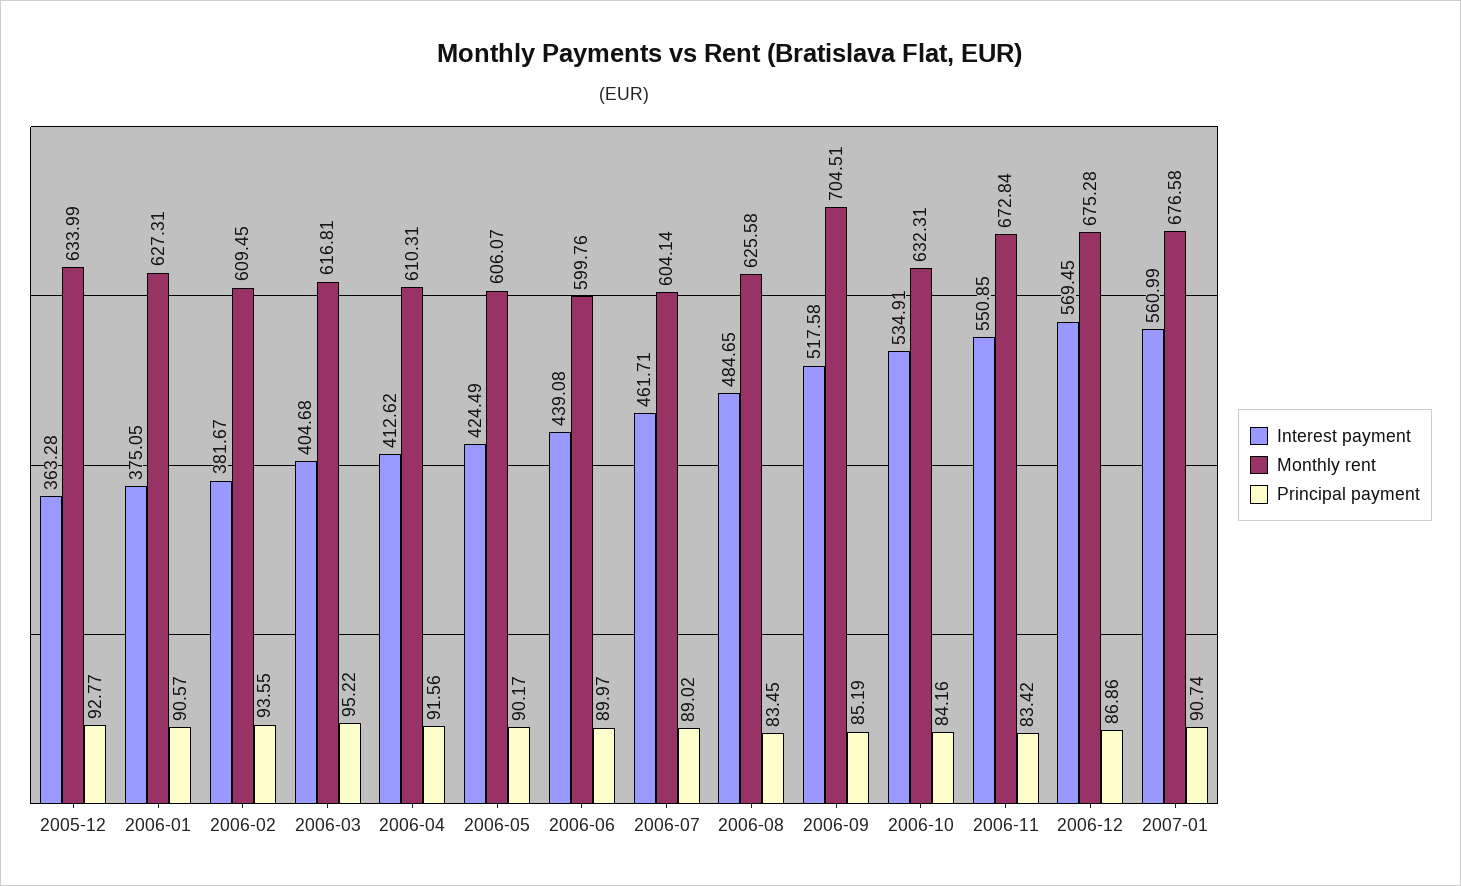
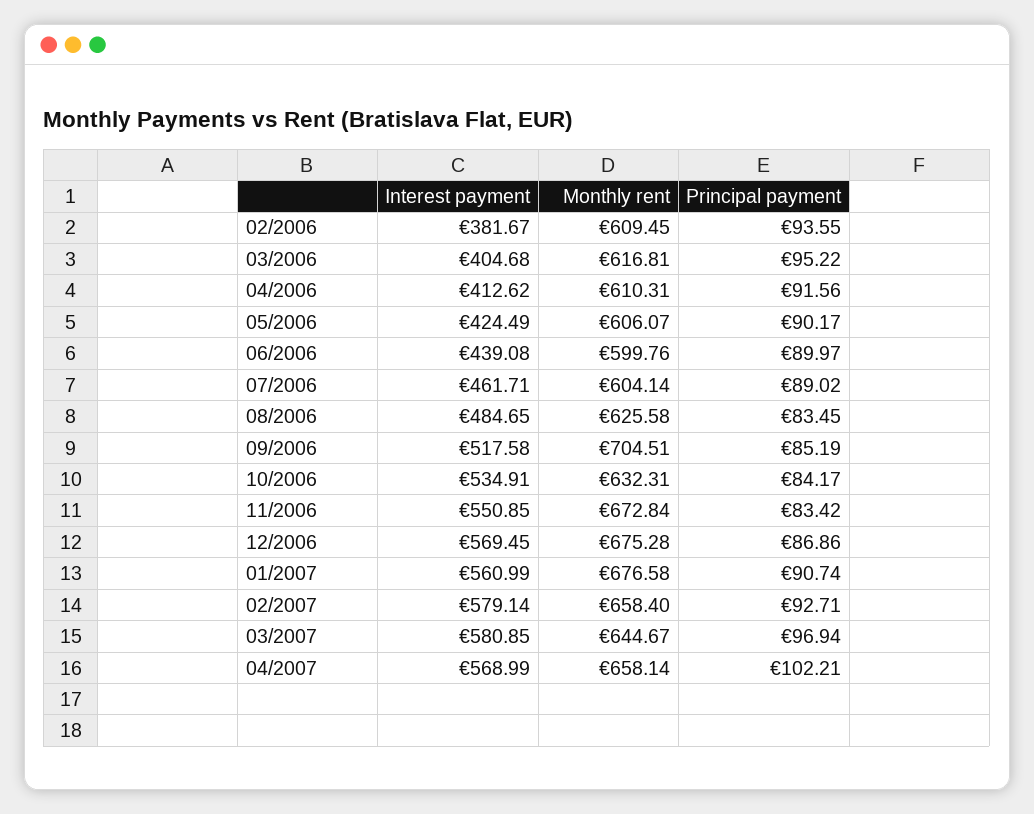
Interest payment, 2005-12: 363.28 -> none
Monthly rent, 2005-12: 633.99 -> none
Principal payment, 2005-12: 92.77 -> none
Interest payment, 2006-01: 375.05 -> none
Monthly rent, 2006-01: 627.31 -> none
Principal payment, 2006-01: 90.57 -> none
Principal payment, 2006-10: 84.16 -> 84.17
Interest payment, 02/2007: none -> 579.14
Monthly rent, 02/2007: none -> 658.4
Principal payment, 02/2007: none -> 92.71
Interest payment, 03/2007: none -> 580.85
Monthly rent, 03/2007: none -> 644.67
Principal payment, 03/2007: none -> 96.94
Interest payment, 04/2007: none -> 568.99
Monthly rent, 04/2007: none -> 658.14
Principal payment, 04/2007: none -> 102.21

